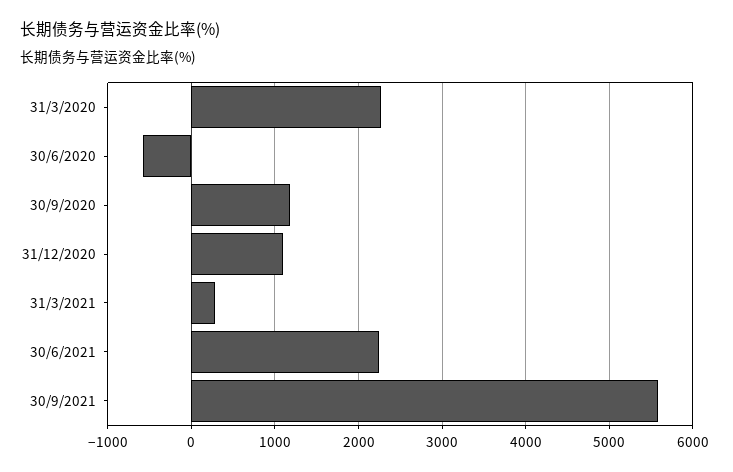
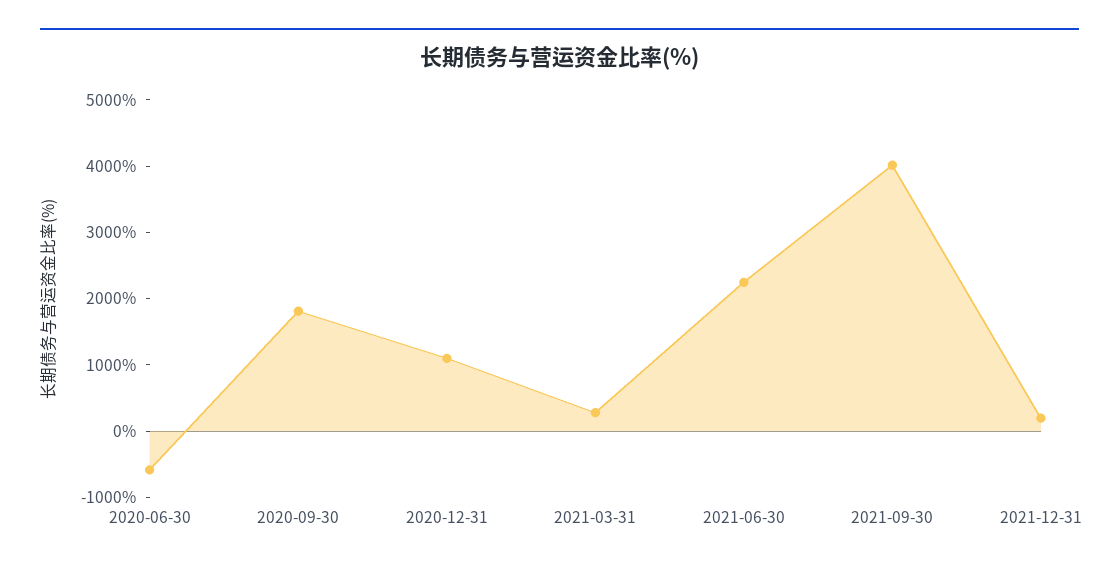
31/3/2020: 2300 -> none
30/9/2020: 1200 -> 1800
30/9/2021: 5600 -> 4000
2021-12-31: none -> 200

